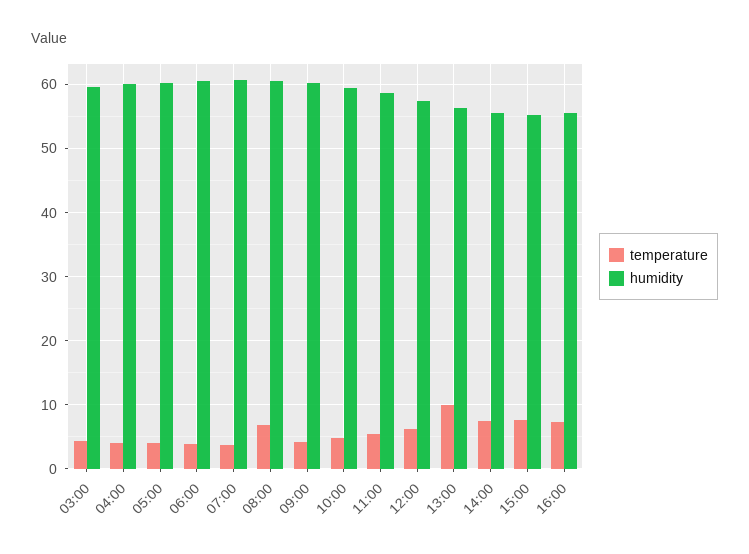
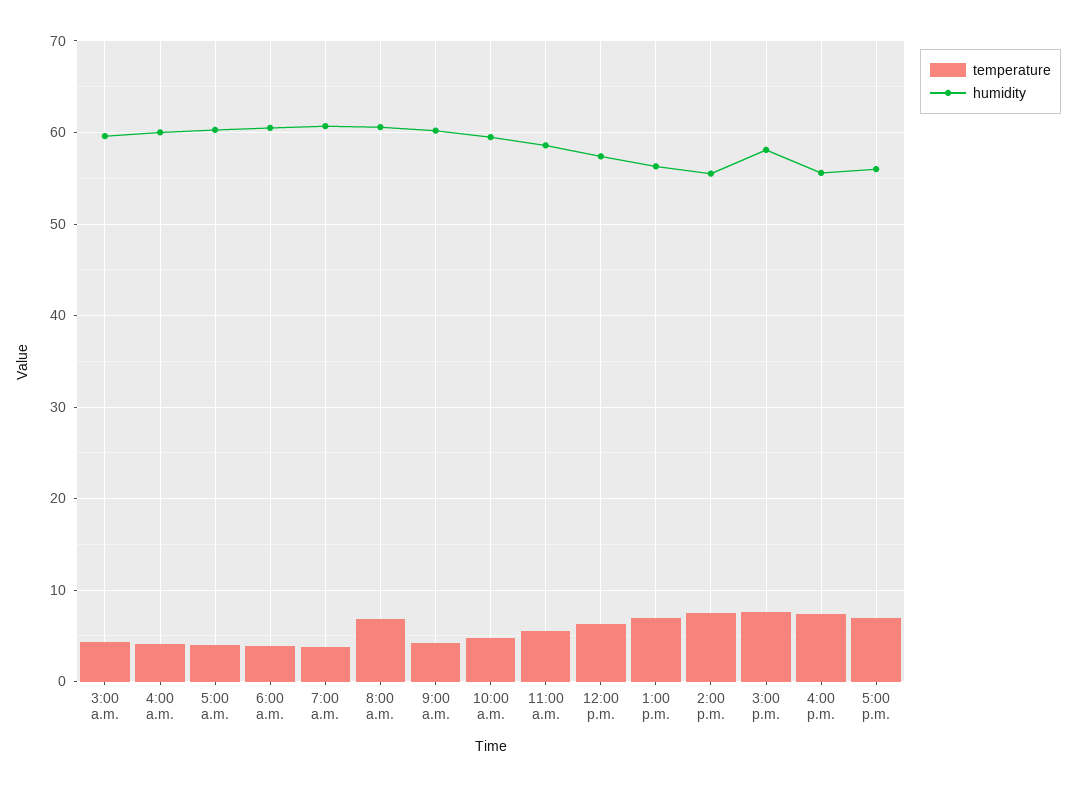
temperature, 13:00: 10 -> 7
humidity, 15:00: 55 -> 58
temperature, 5:00 p.m.: none -> 7
humidity, 5:00 p.m.: none -> 56

